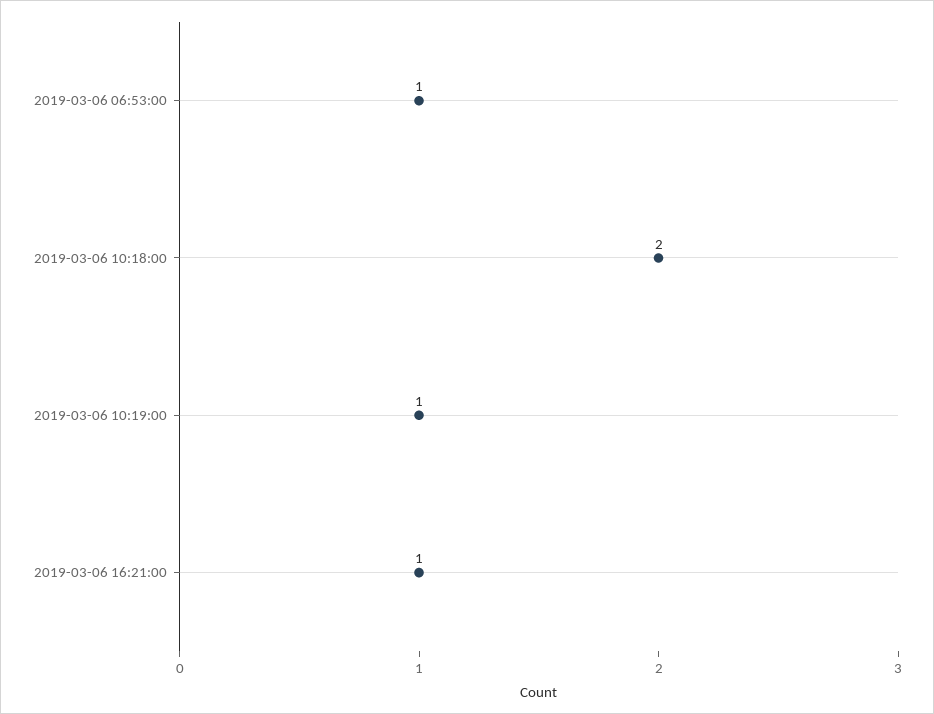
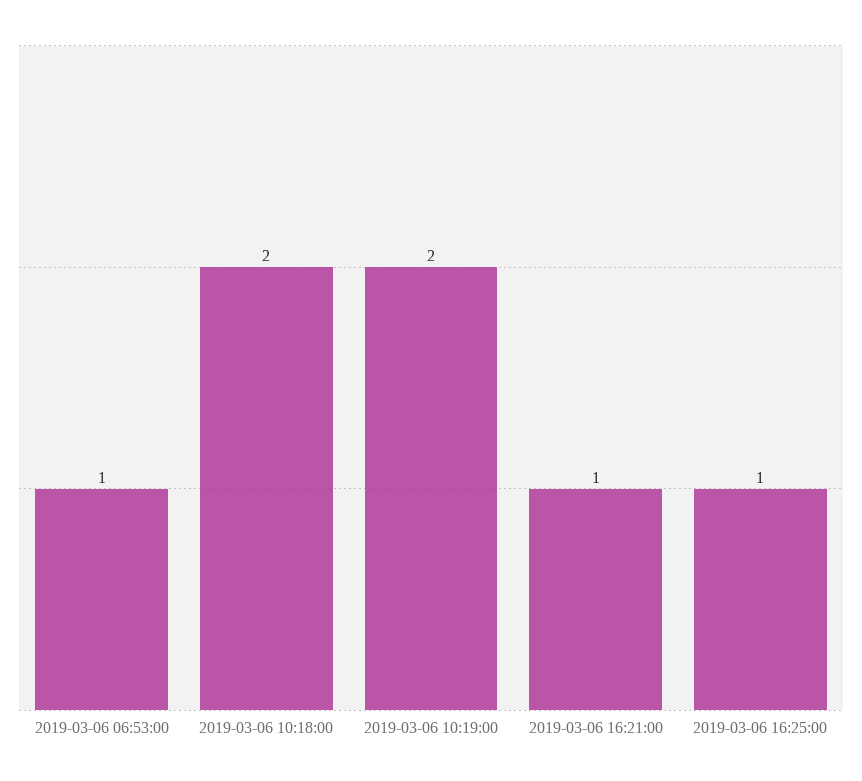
2019-03-06 10:19:00: 1 -> 2
2019-03-06 16:25:00: none -> 1

